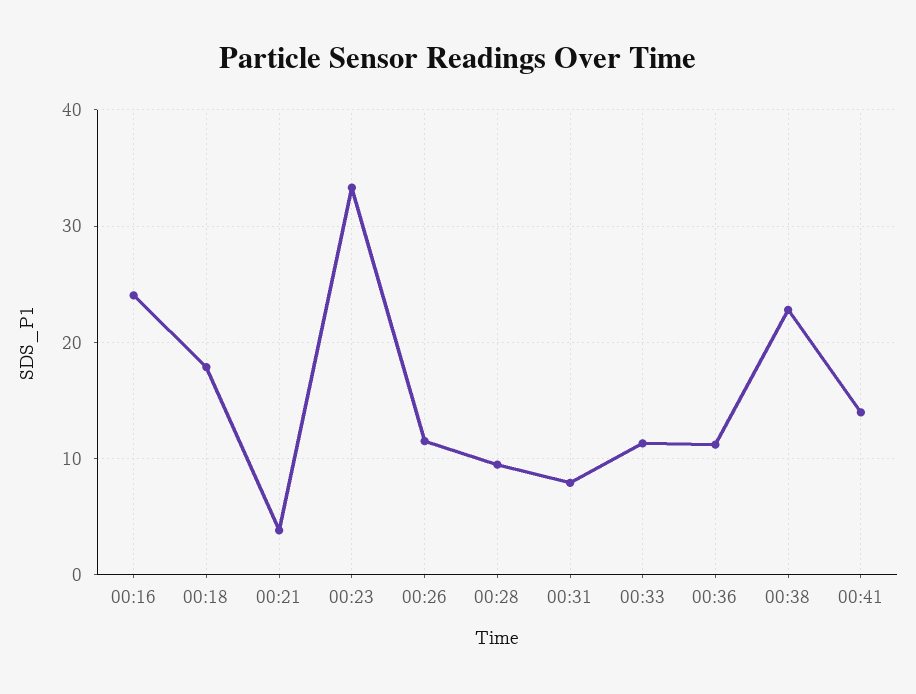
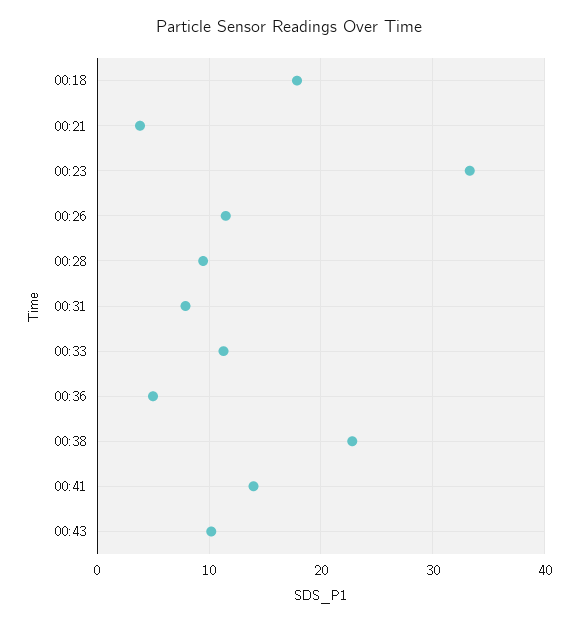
00:16: 24 -> none
00:36: 11 -> 5
00:43: none -> 10

